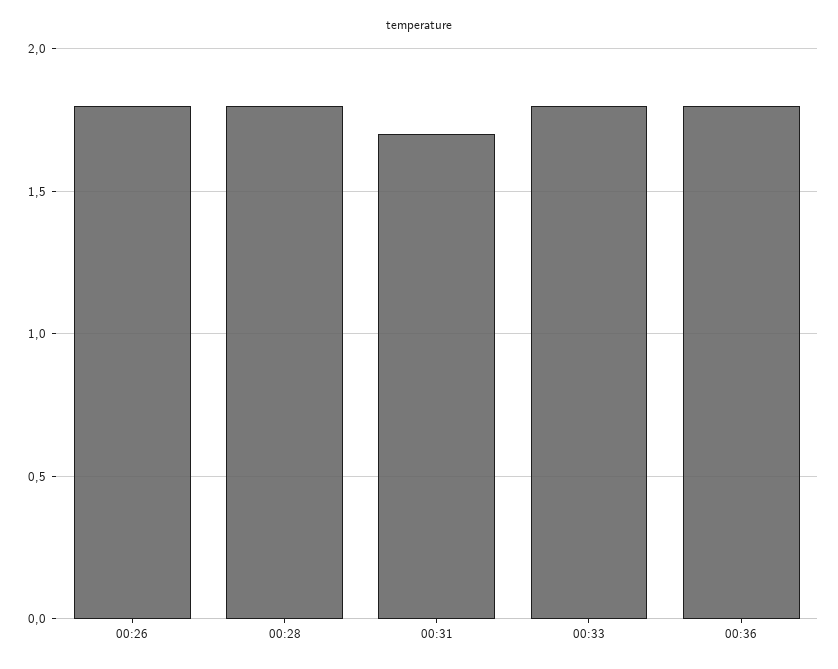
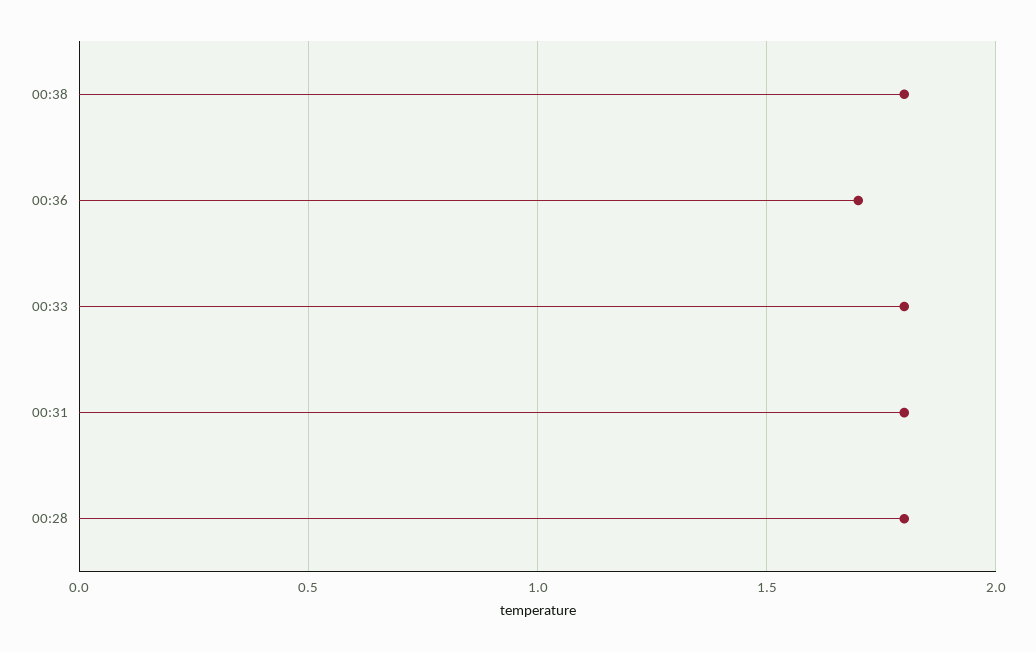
00:26: 1.8 -> none
00:31: 1.7 -> 1.8
00:36: 1.8 -> 1.7
00:38: none -> 1.8

